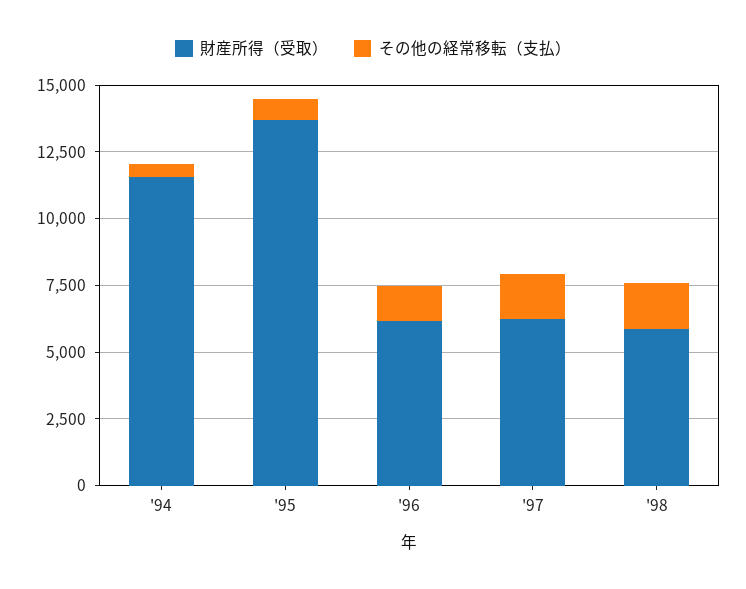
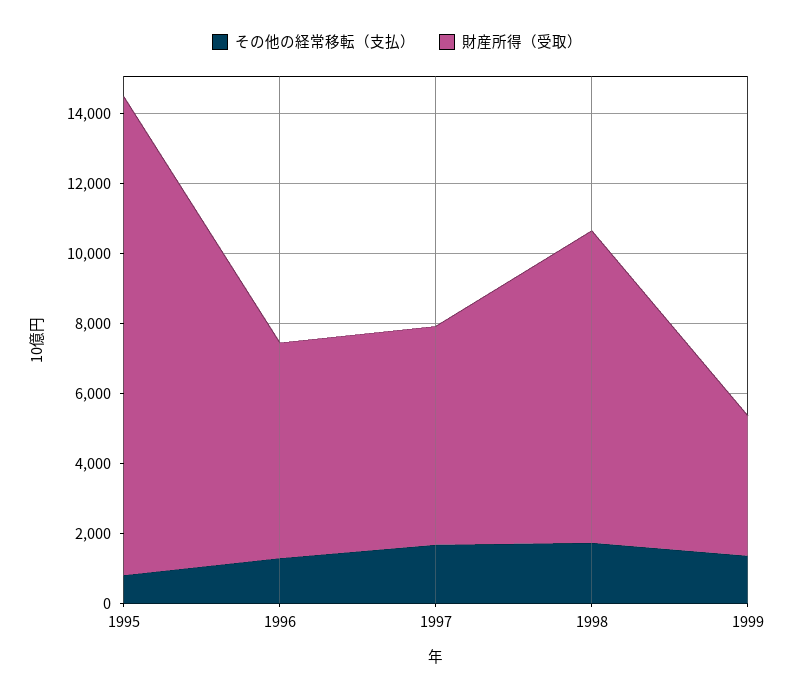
財産所得（受取）, '94: 11500 -> none
その他の経常移転（支払）, '94: 500 -> none
財産所得（受取）, '98: 6000 -> 9000
その他の経常移転（支払）, 1999: none -> 1500
財産所得（受取）, 1999: none -> 4000

